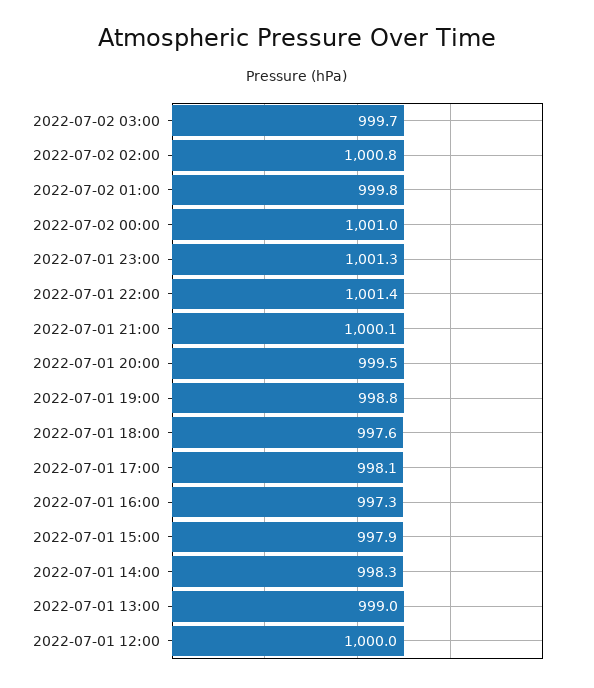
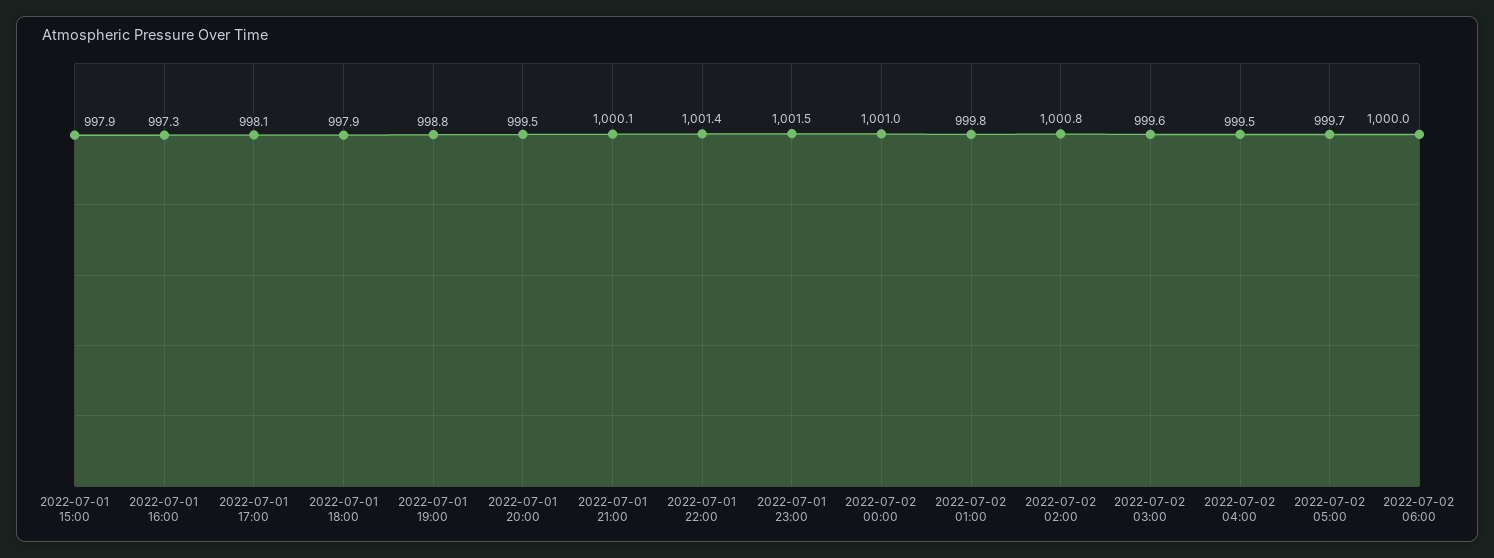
2022-07-02 03:00: 999.7 -> 999.6
2022-07-01 23:00: 1001.3 -> 1001.5
2022-07-01 18:00: 997.6 -> 997.9
2022-07-01 14:00: 998.3 -> none
2022-07-01 13:00: 999 -> none
2022-07-01 12:00: 1000 -> none
2022-07-02 04:00: none -> 999.5
2022-07-02 05:00: none -> 999.7
2022-07-02 06:00: none -> 1000

